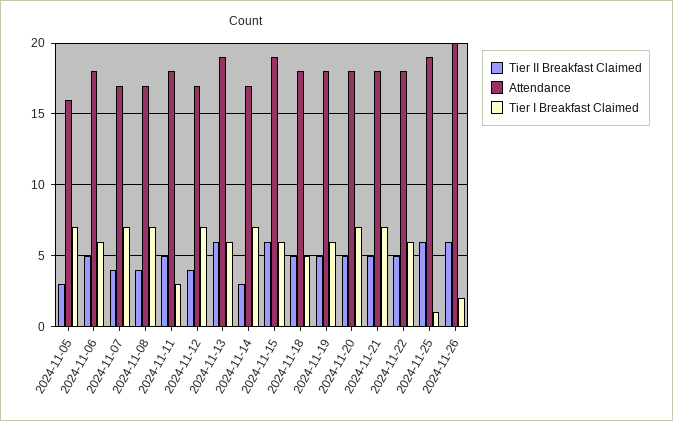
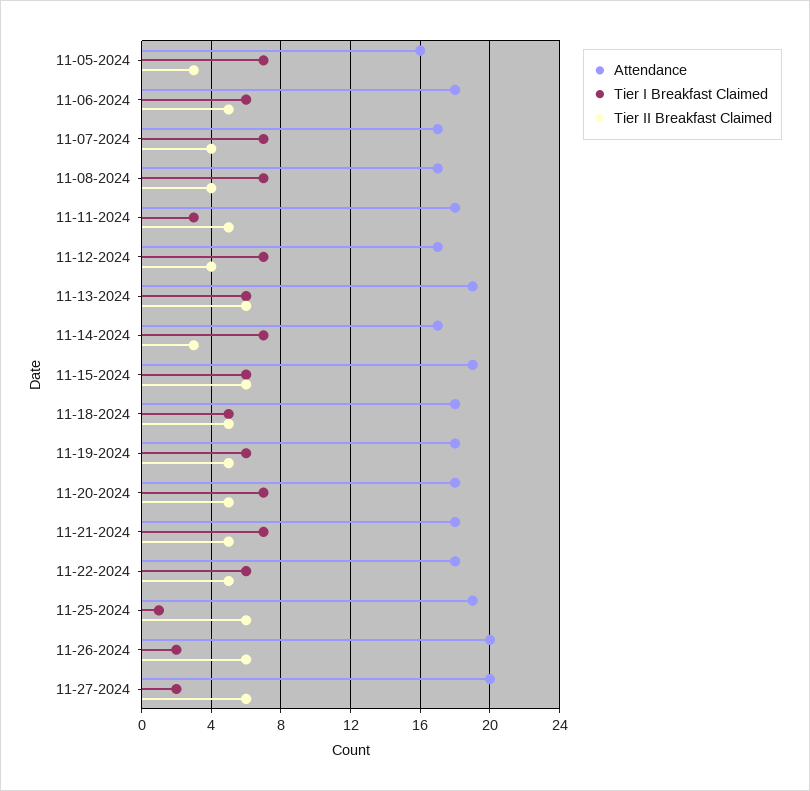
Attendance, 11-27-2024: none -> 20
Tier I Breakfast Claimed, 11-27-2024: none -> 2
Tier II Breakfast Claimed, 11-27-2024: none -> 6

